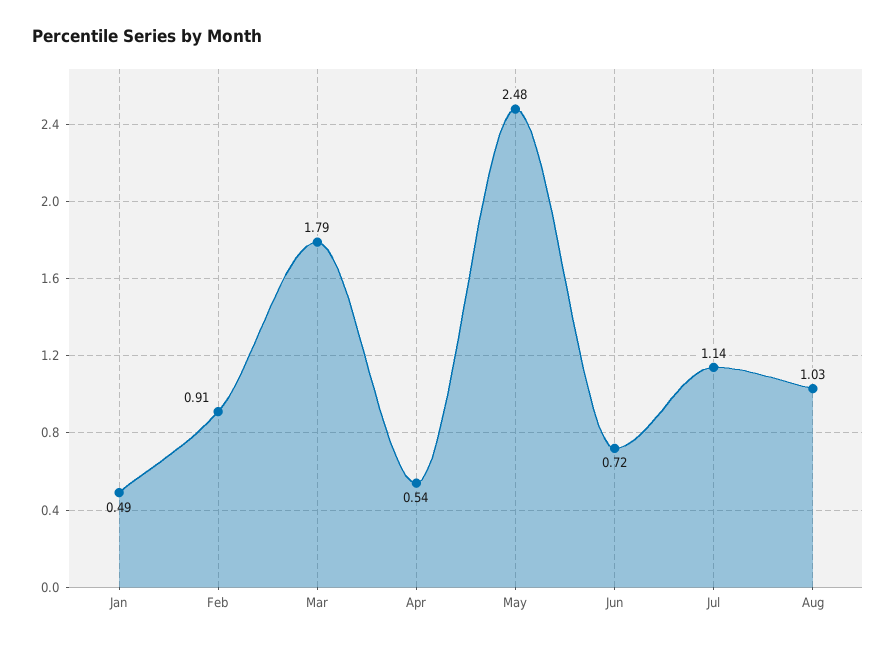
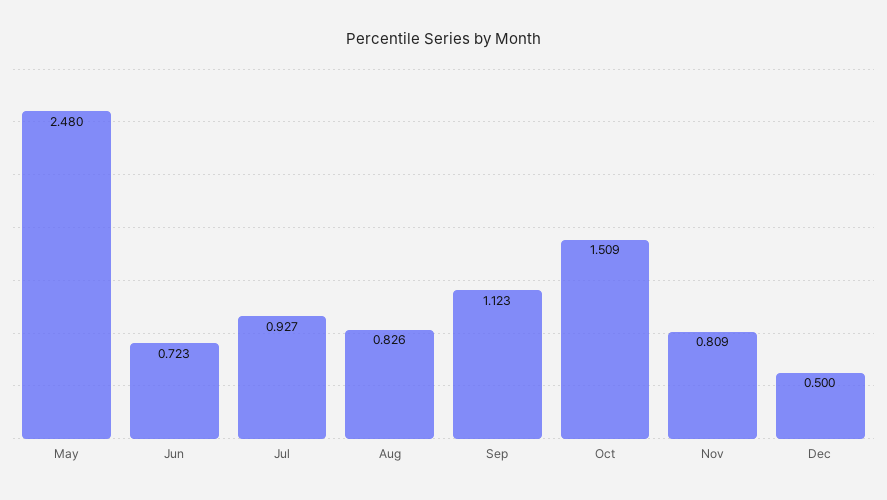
Jan: 0.49 -> none
Feb: 0.91 -> none
Mar: 1.79 -> none
Apr: 0.54 -> none
Jul: 1.14 -> 0.927
Aug: 1.03 -> 0.826
Sep: none -> 1.123
Oct: none -> 1.509
Nov: none -> 0.809
Dec: none -> 0.5

